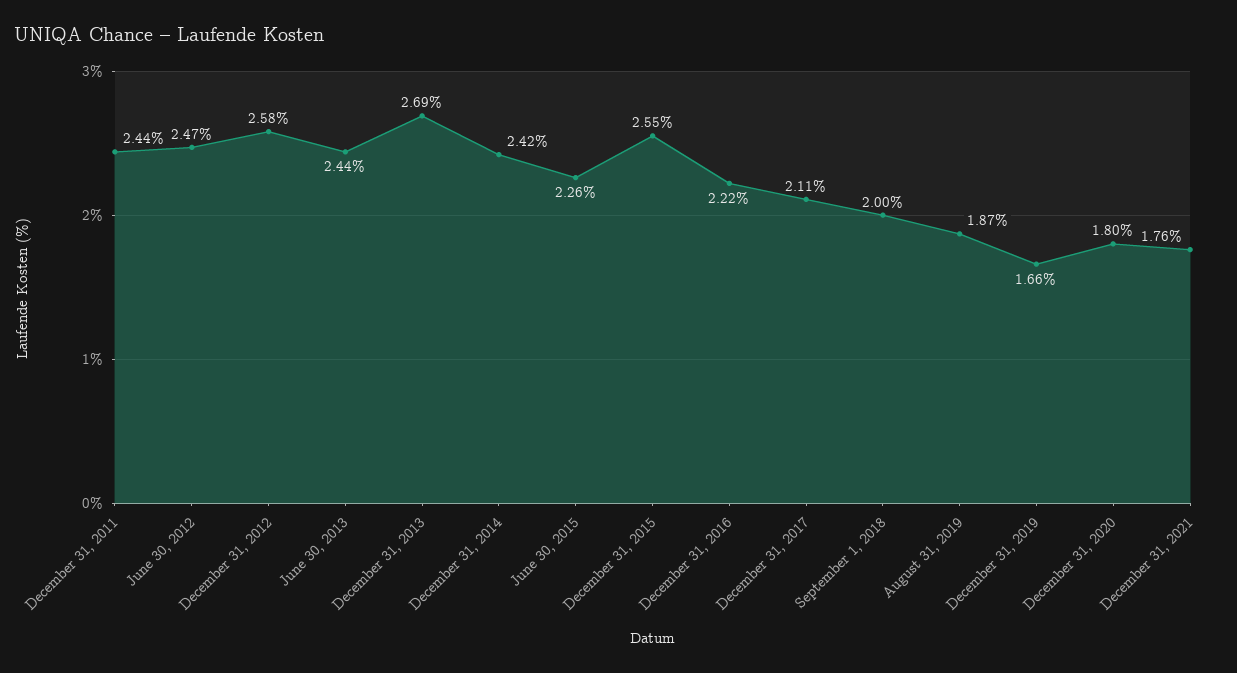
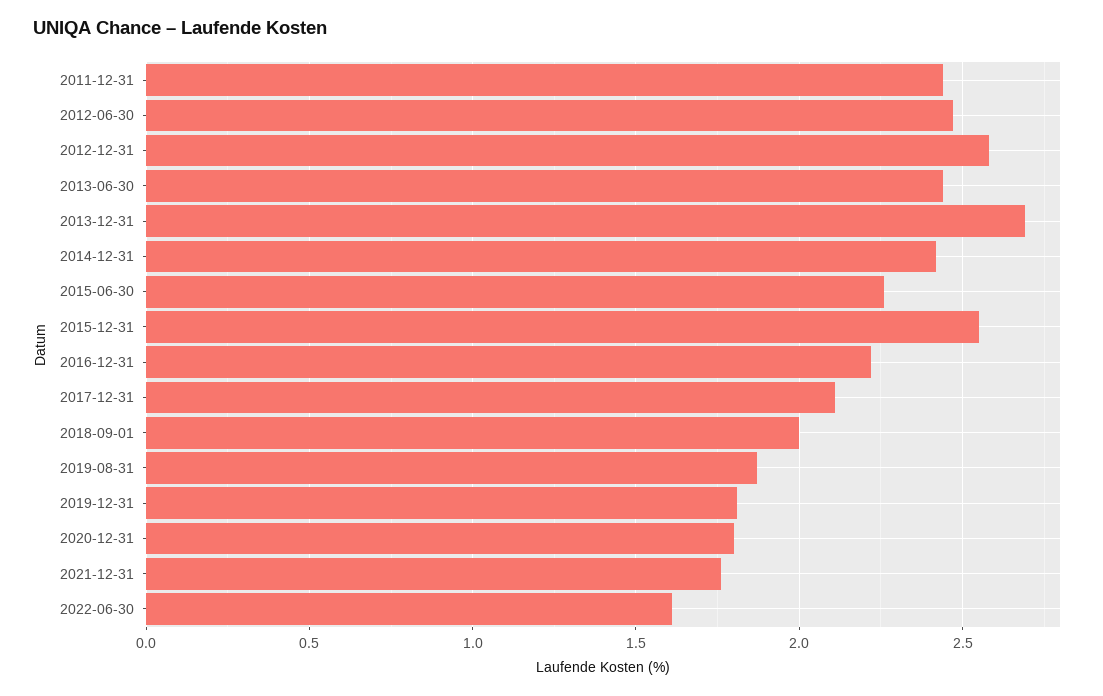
December 31, 2019: 1.66 -> 1.8
2022-06-30: none -> 1.6

